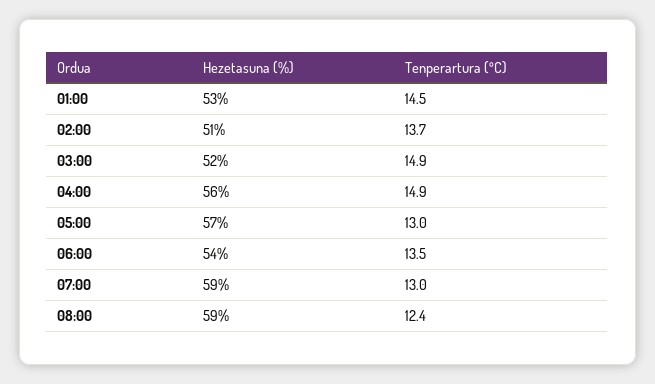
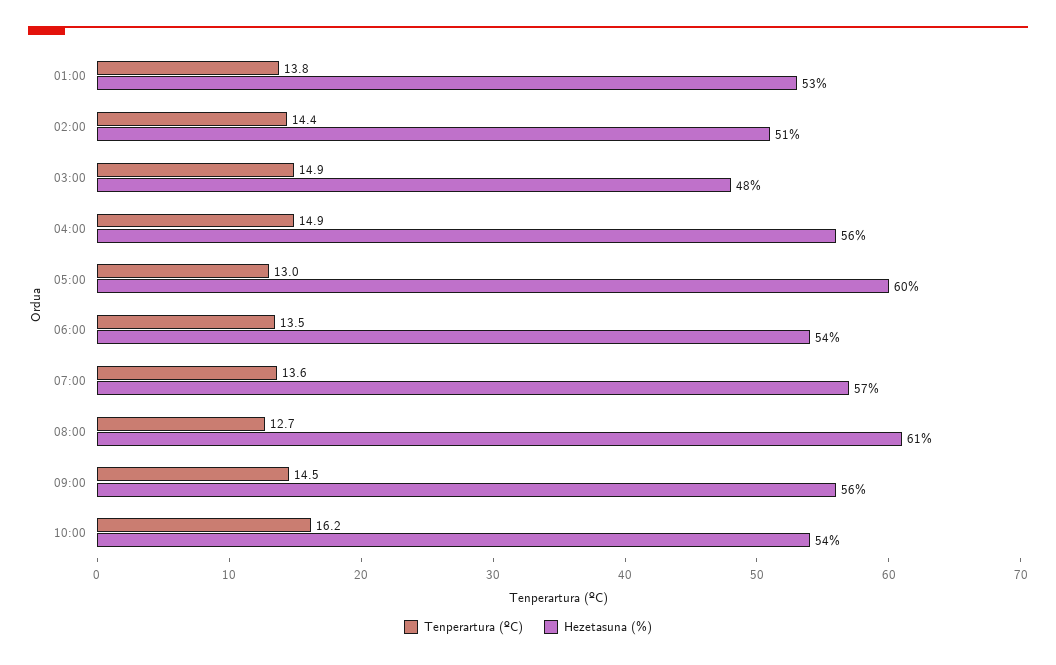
Tenperartura (ºC), 01:00: 14.5 -> 13.8
Tenperartura (ºC), 02:00: 13.7 -> 14.4
Hezetasuna (%), 03:00: 52 -> 48
Hezetasuna (%), 05:00: 57 -> 60
Hezetasuna (%), 07:00: 59 -> 57
Tenperartura (ºC), 07:00: 13 -> 13.6
Hezetasuna (%), 08:00: 59 -> 61
Tenperartura (ºC), 08:00: 12.4 -> 12.7
Tenperartura (ºC), 09:00: none -> 14.5
Hezetasuna (%), 09:00: none -> 56
Tenperartura (ºC), 10:00: none -> 16.2
Hezetasuna (%), 10:00: none -> 54

